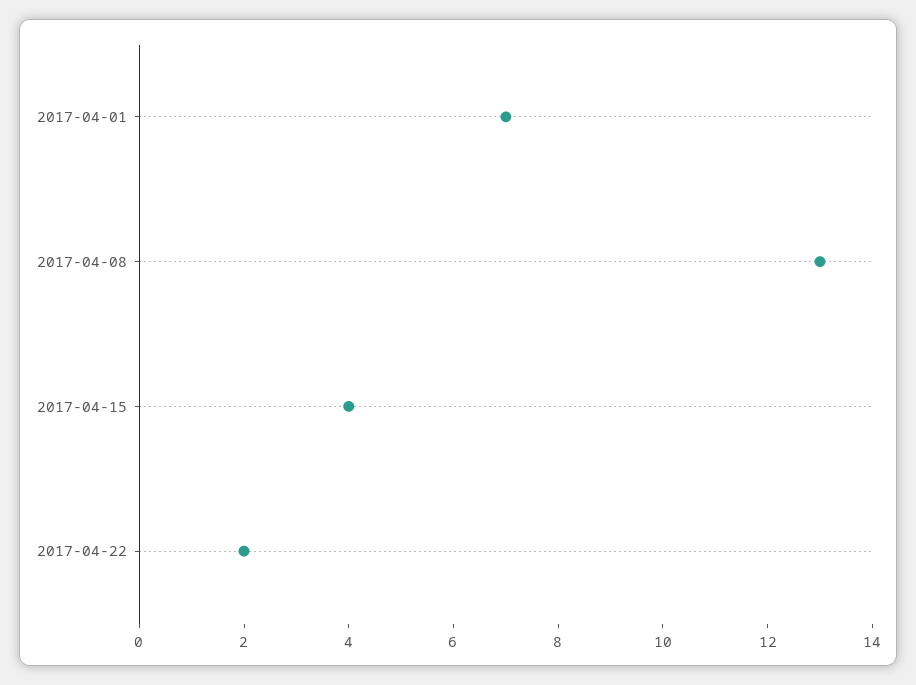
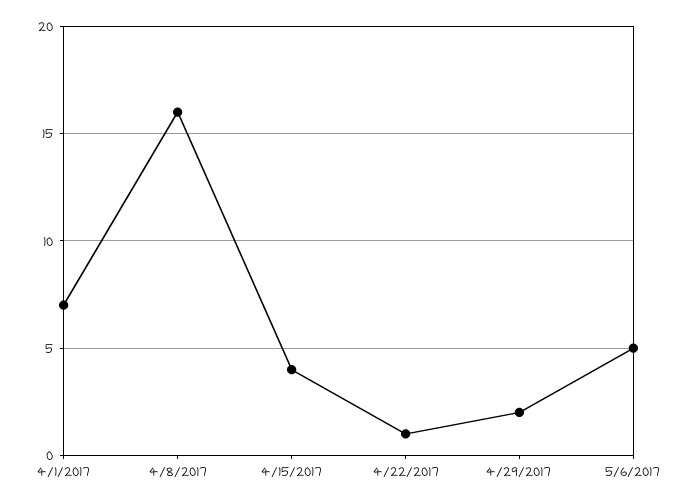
2017-04-08: 13 -> 16
2017-04-22: 2 -> 1
4/29/2017: none -> 2
5/6/2017: none -> 5

